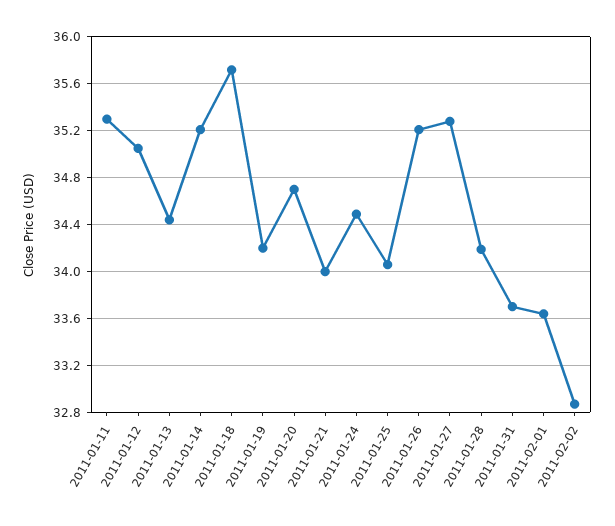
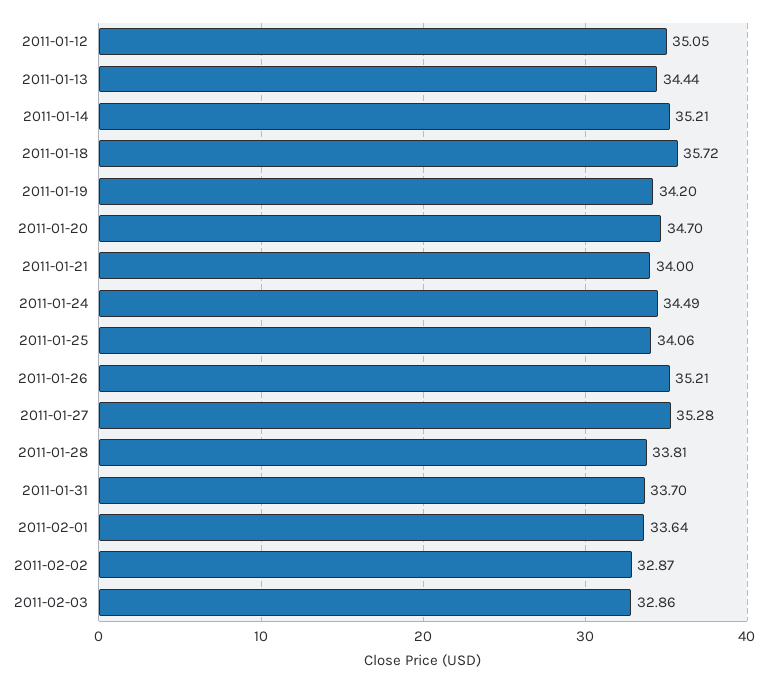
2011-01-11: 35.3 -> none
2011-01-28: 34.2 -> 33.81
2011-02-03: none -> 32.86

